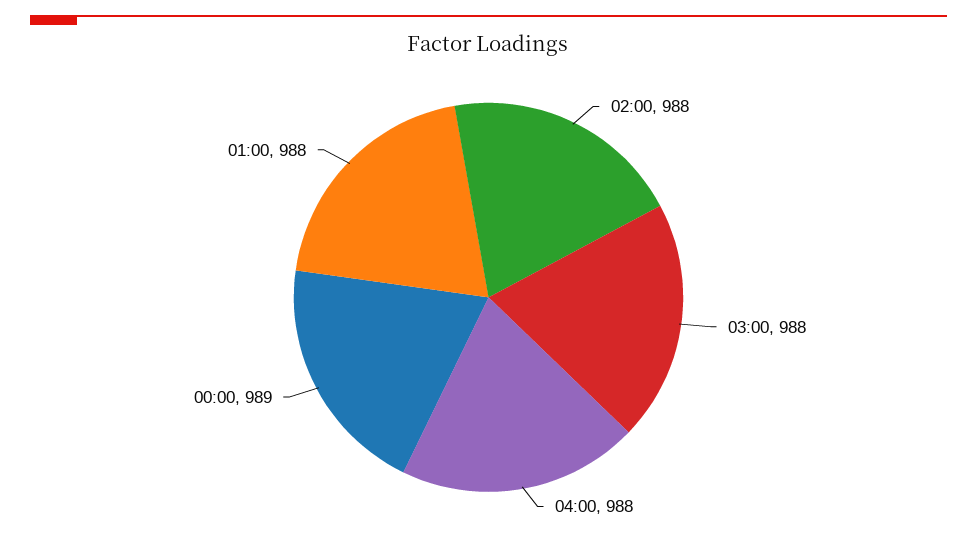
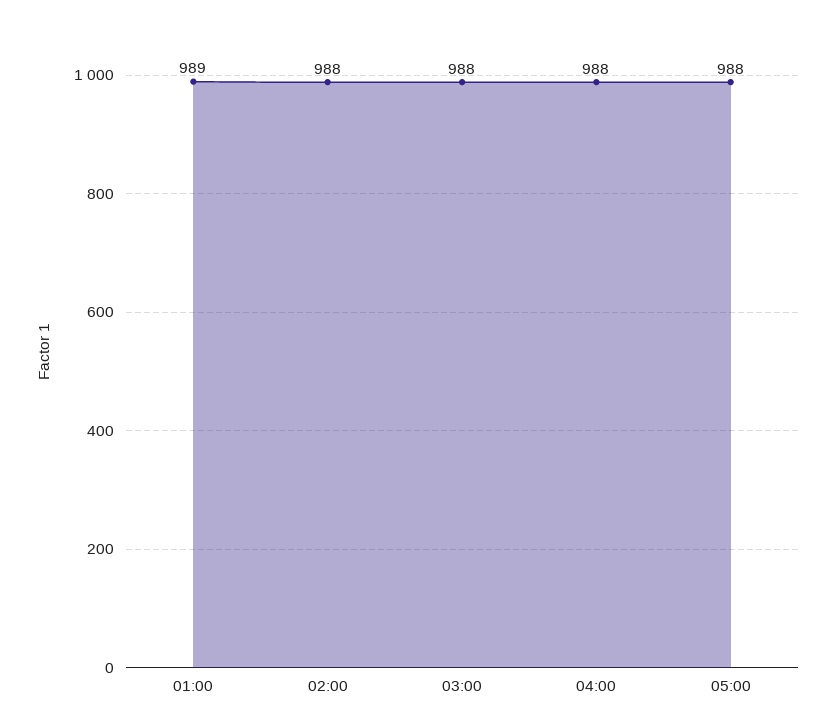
00:00: 989 -> none
01:00: 988 -> 989
05:00: none -> 988

